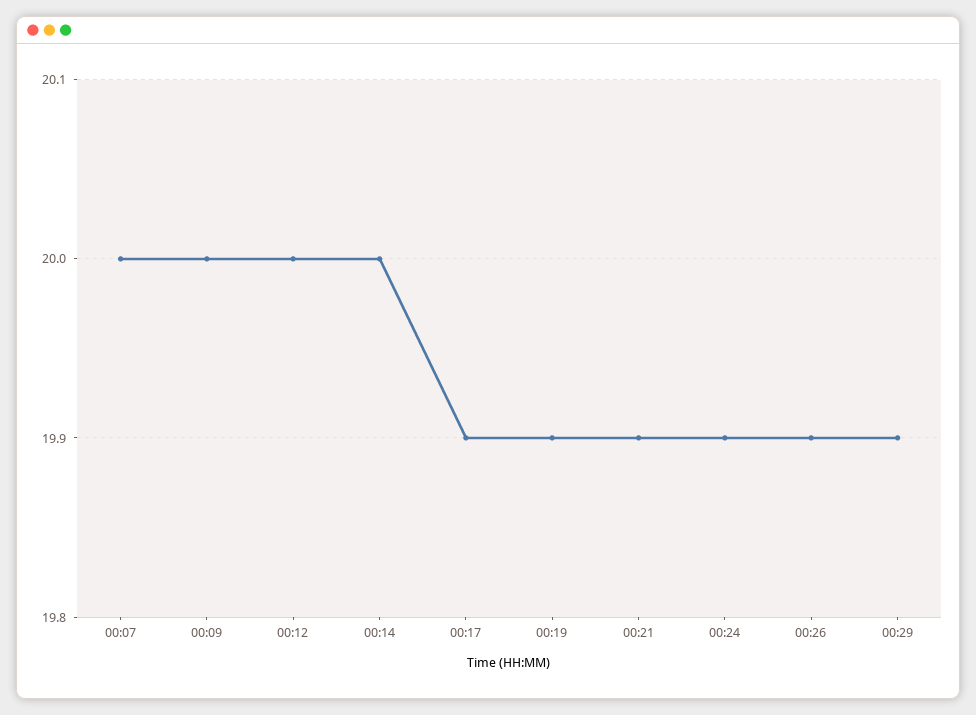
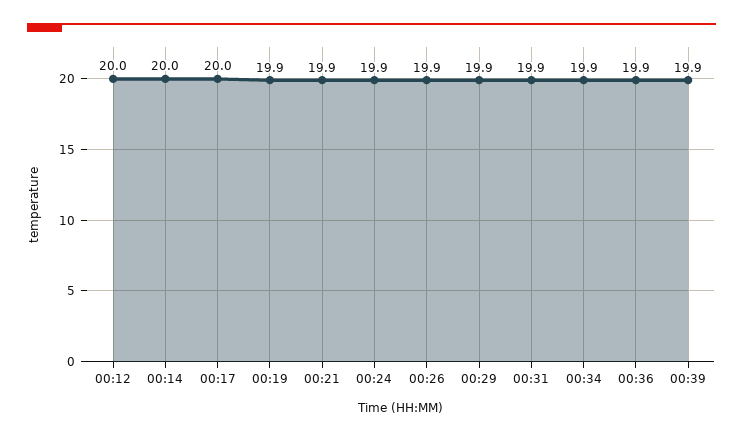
00:07: 20 -> none
00:09: 20 -> none
00:17: 19.9 -> 20
00:31: none -> 19.9
00:34: none -> 19.9
00:36: none -> 19.9
00:39: none -> 19.9

